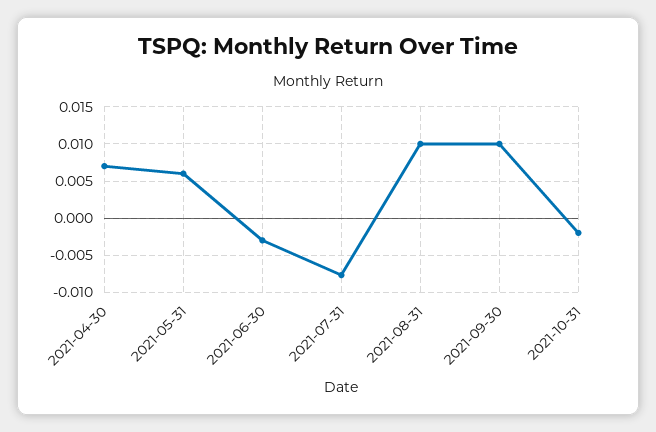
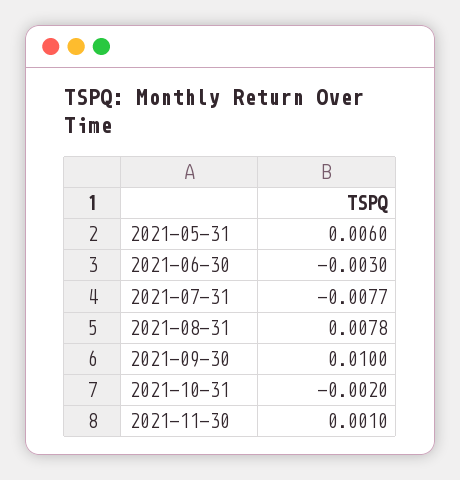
2021-04-30: 0.007 -> none
2021-08-31: 0.01 -> 0.0078
2021-11-30: none -> 0.001

